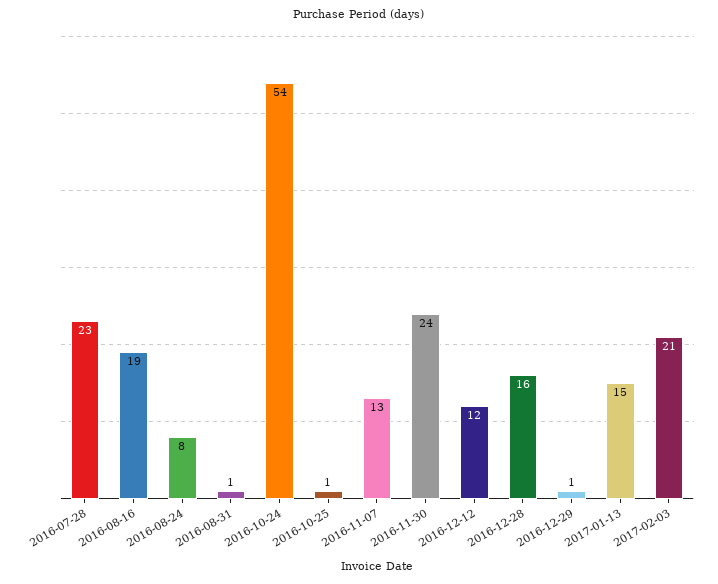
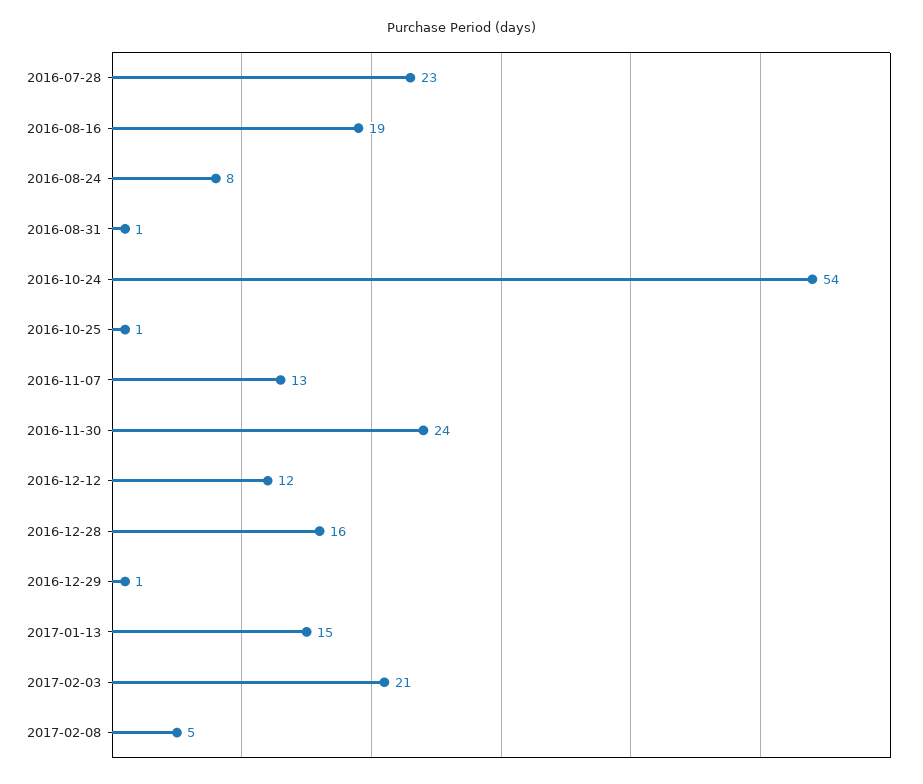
2017-02-08: none -> 5

